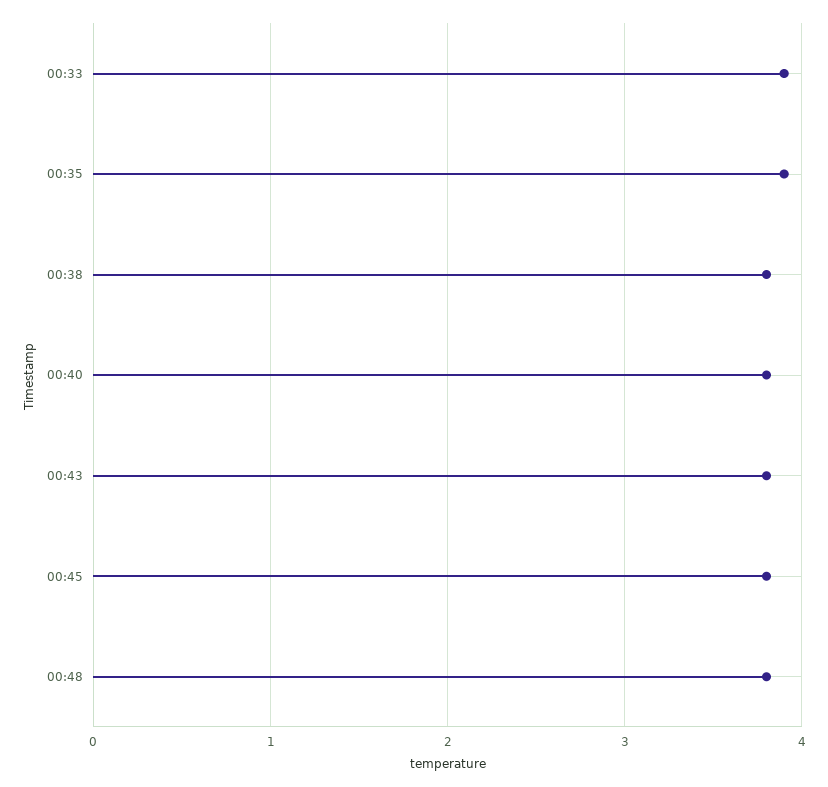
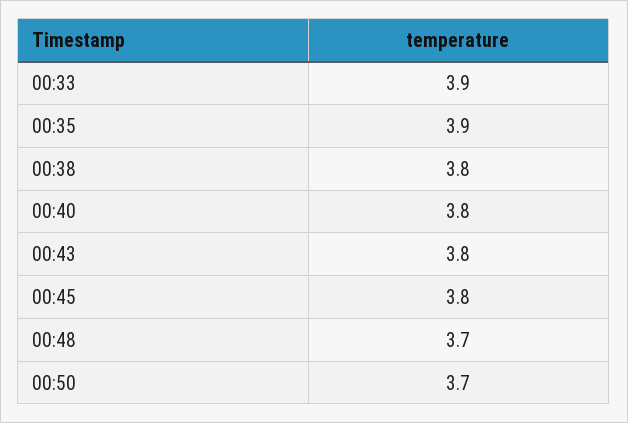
00:48: 3.8 -> 3.7
00:50: none -> 3.7

